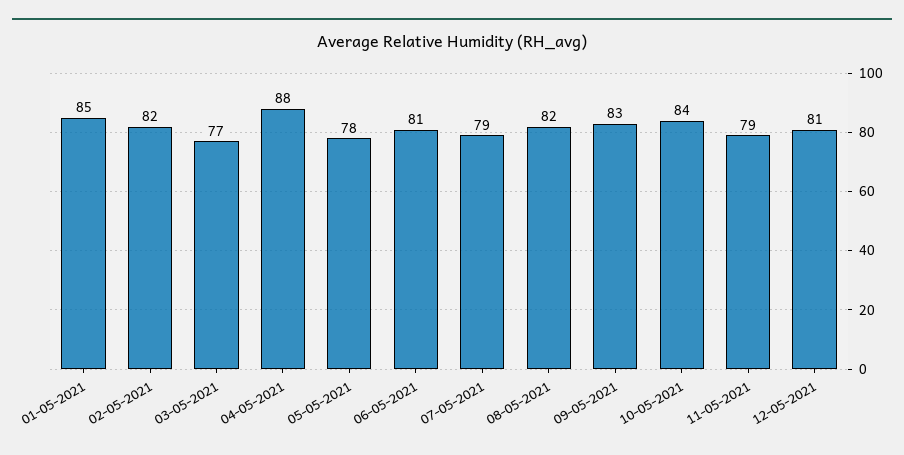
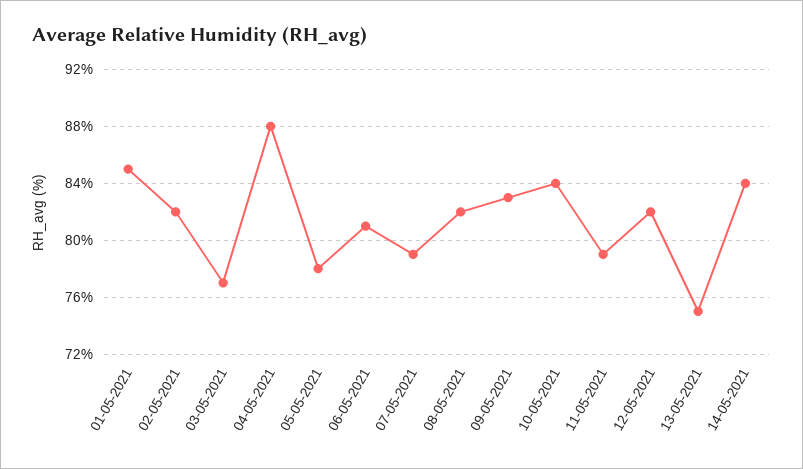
12-05-2021: 81 -> 82
13-05-2021: none -> 75
14-05-2021: none -> 84

